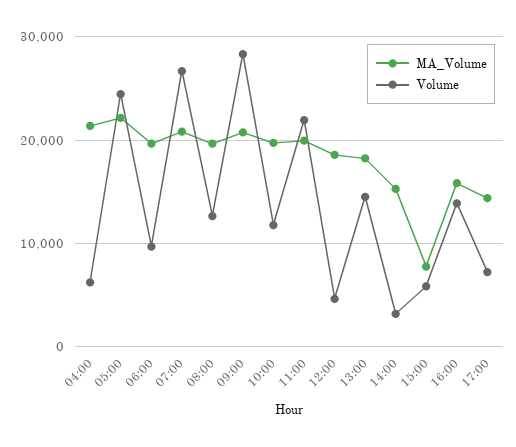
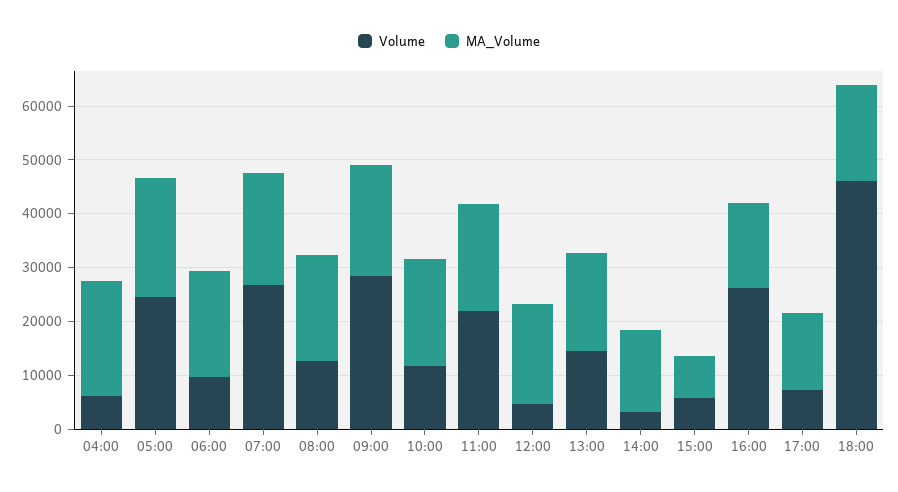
Volume, 16:00: 14000 -> 26000
Volume, 18:00: none -> 46000
MA_Volume, 18:00: none -> 18000

